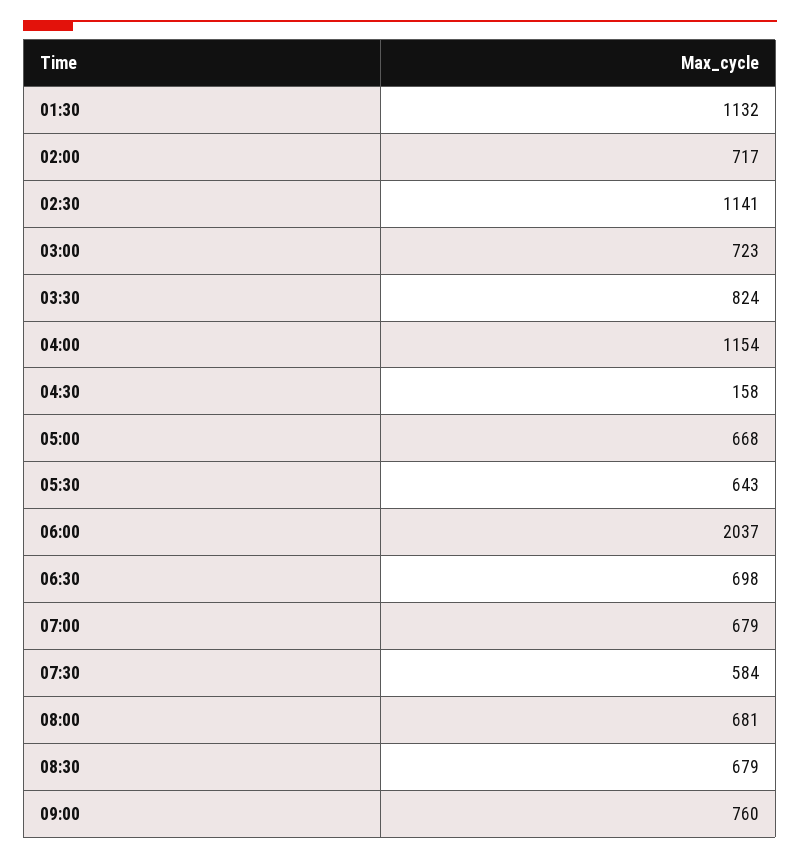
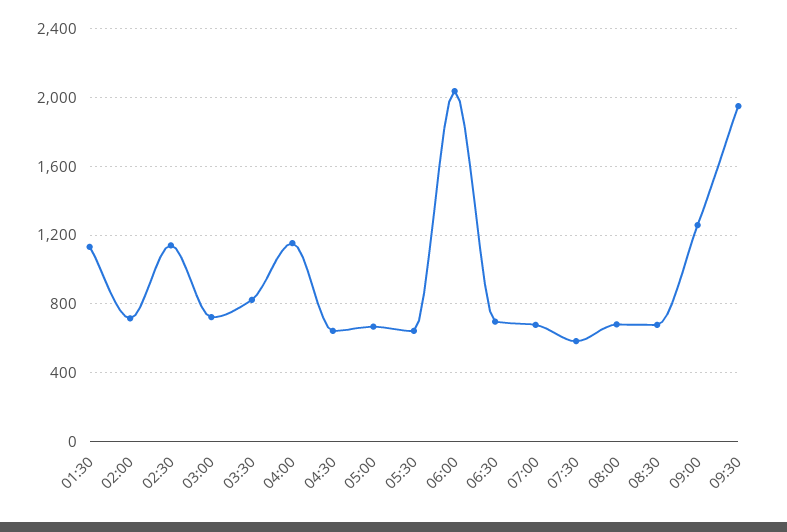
04:30: 158 -> 650
09:00: 760 -> 1250
09:30: none -> 1950

